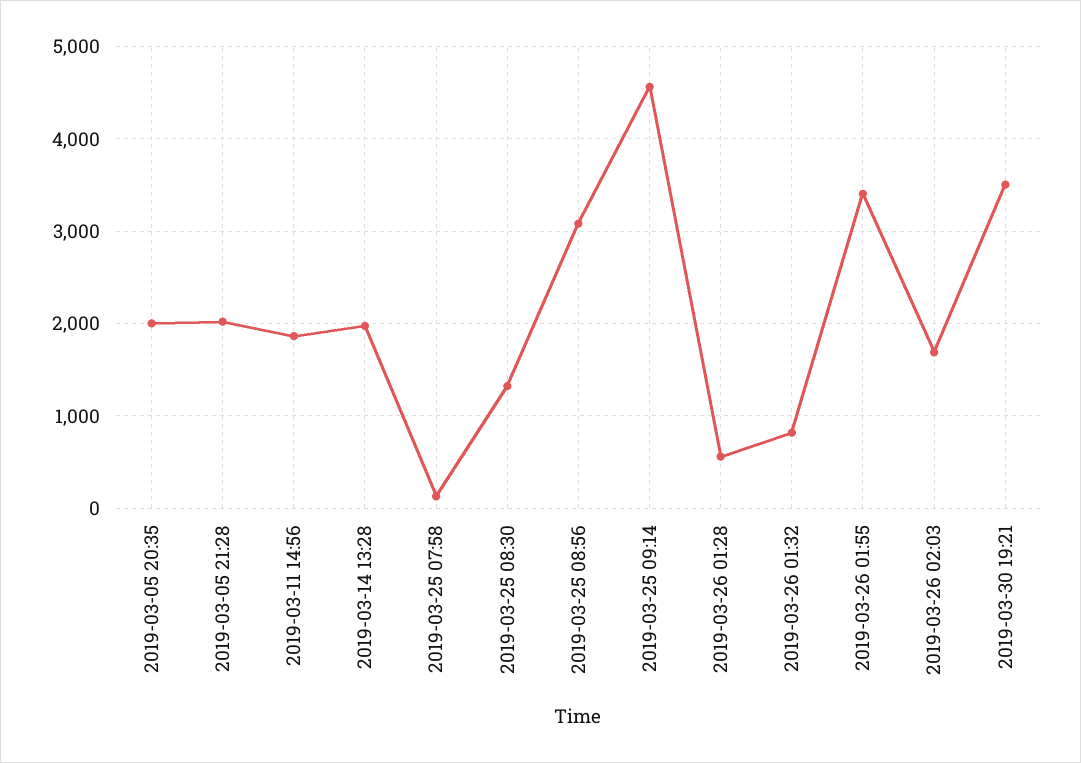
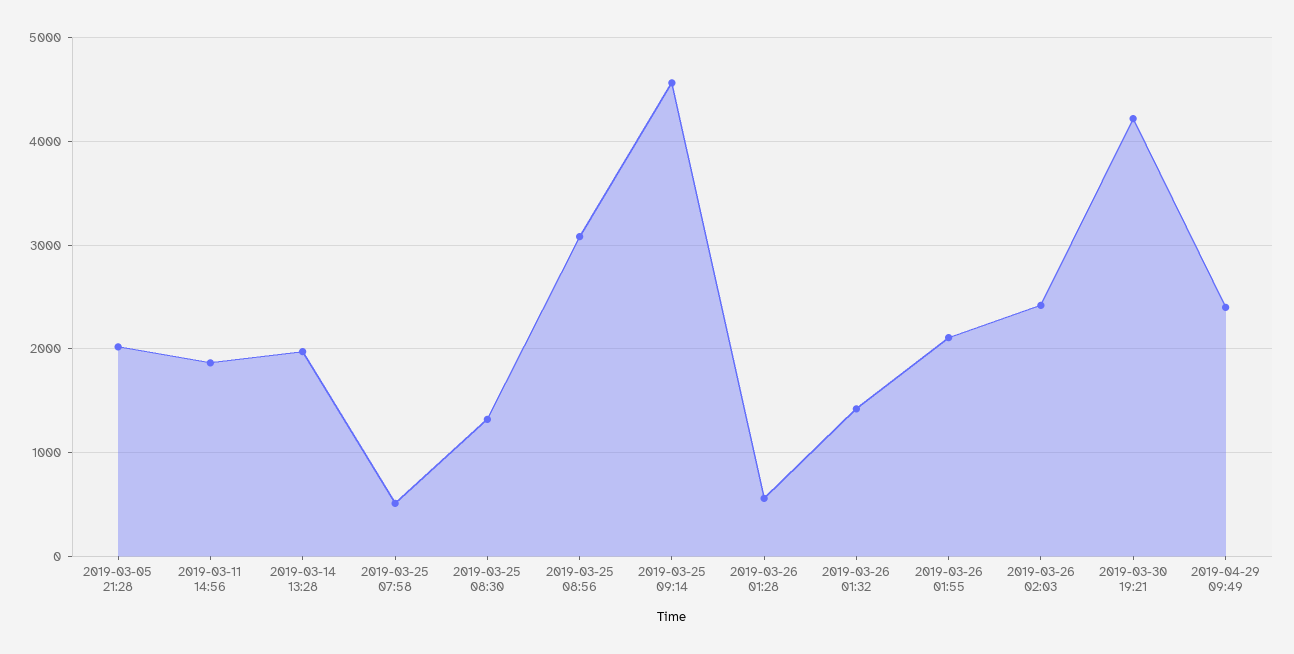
2019-03-05 20:35: 2000 -> none
2019-03-25 07:58: 100 -> 500
2019-03-26 01:32: 800 -> 1400
2019-03-26 01:55: 3400 -> 2100
2019-03-26 02:03: 1700 -> 2400
2019-03-30 19:21: 3500 -> 4200
2019-04-29 09:49: none -> 2400

